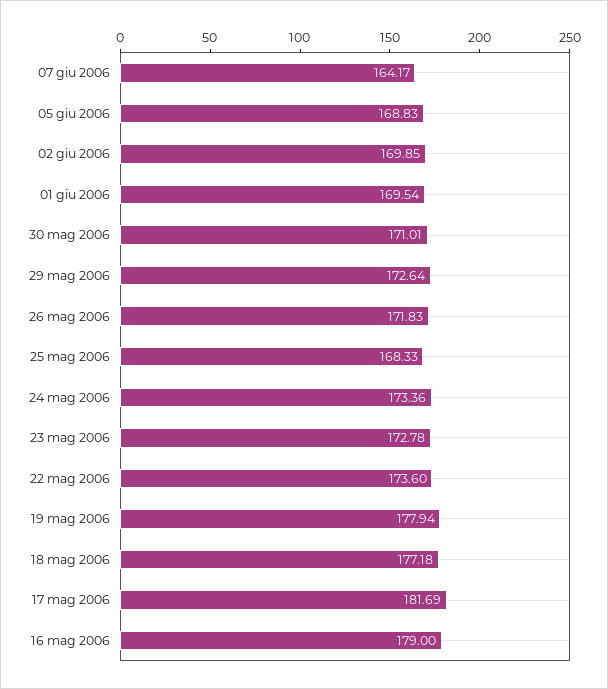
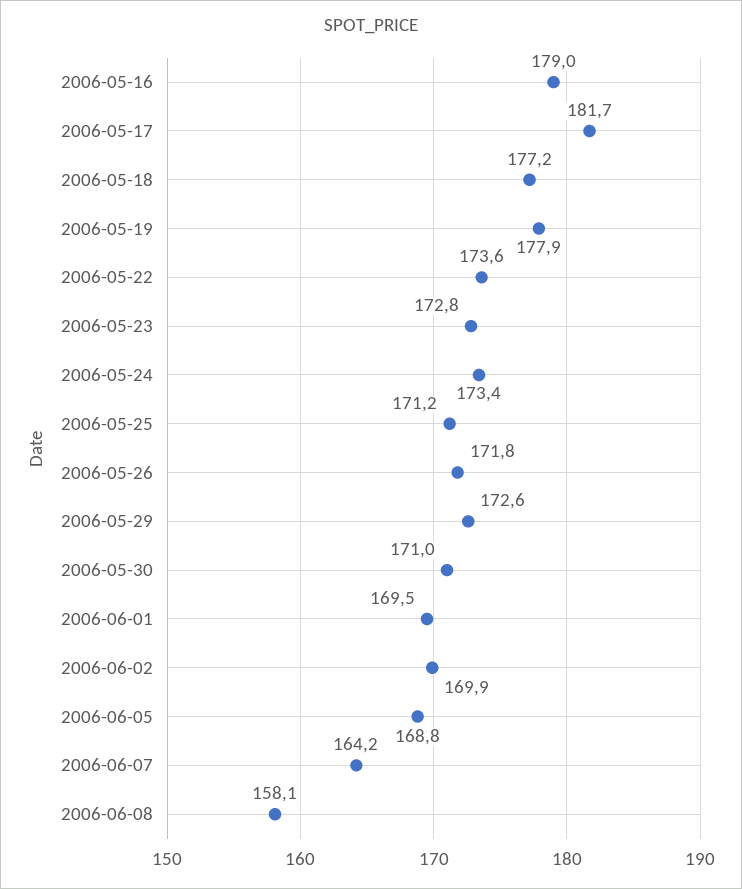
25 mag 2006: 168.33 -> 171.2
2006-06-08: none -> 158.1

